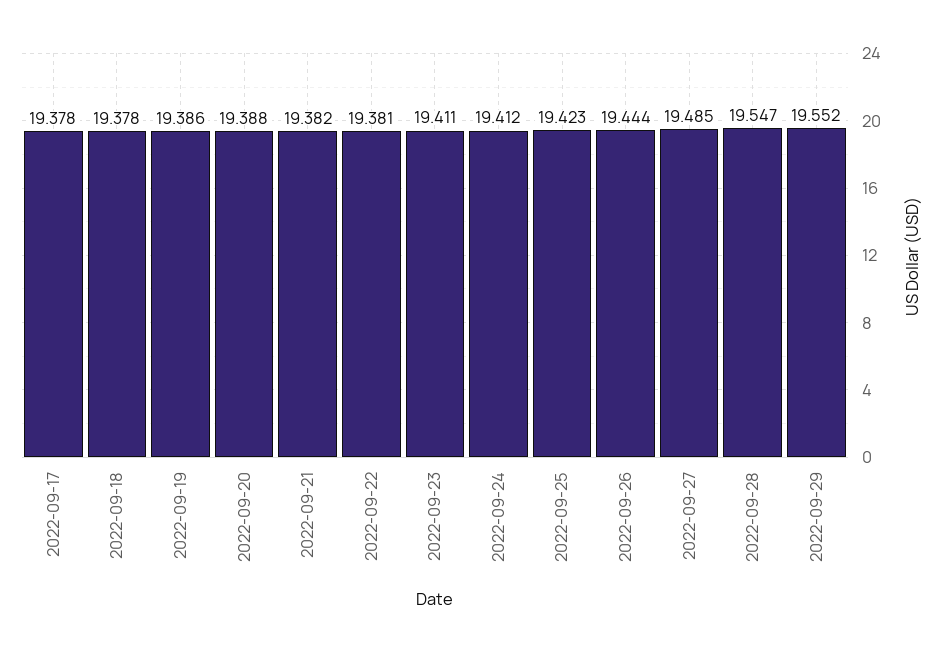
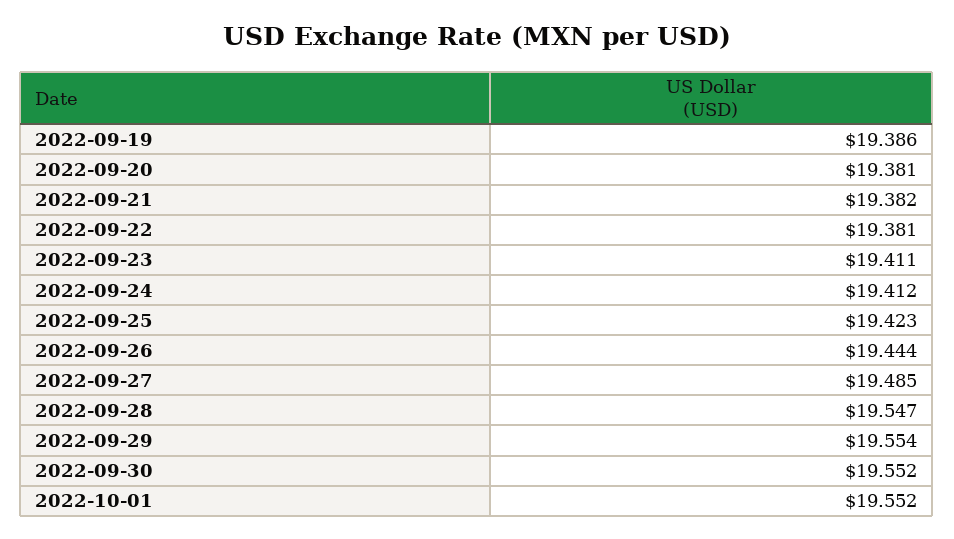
2022-09-17: 19.378 -> none
2022-09-18: 19.378 -> none
2022-09-20: 19.388 -> 19.381
2022-09-29: 19.552 -> 19.554
2022-09-30: none -> 19.552
2022-10-01: none -> 19.552

